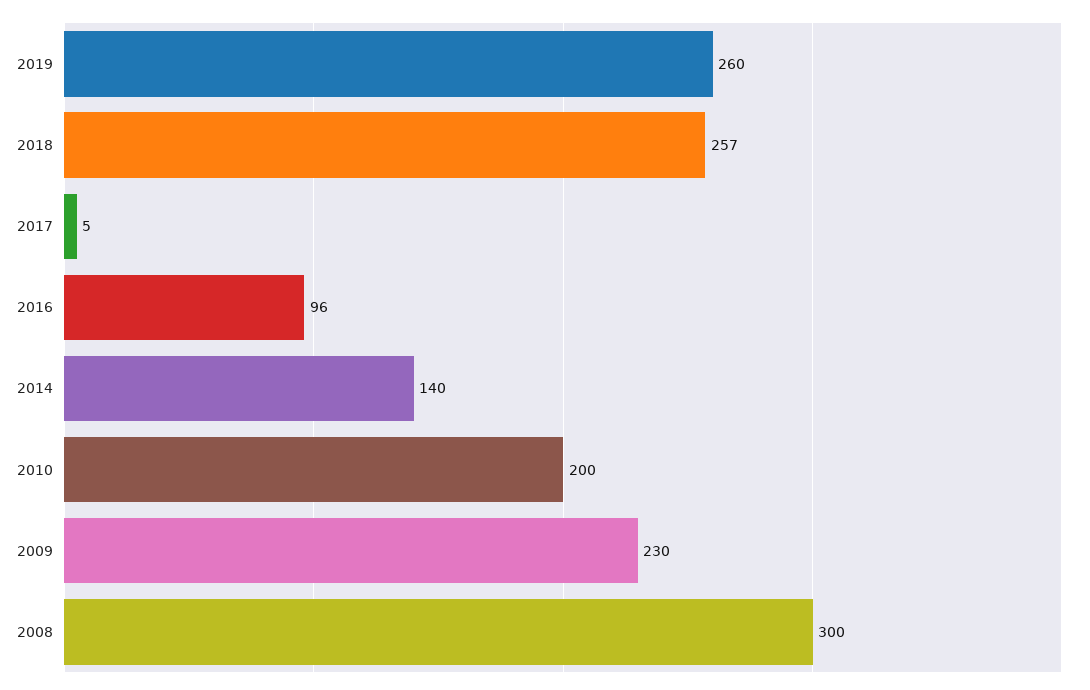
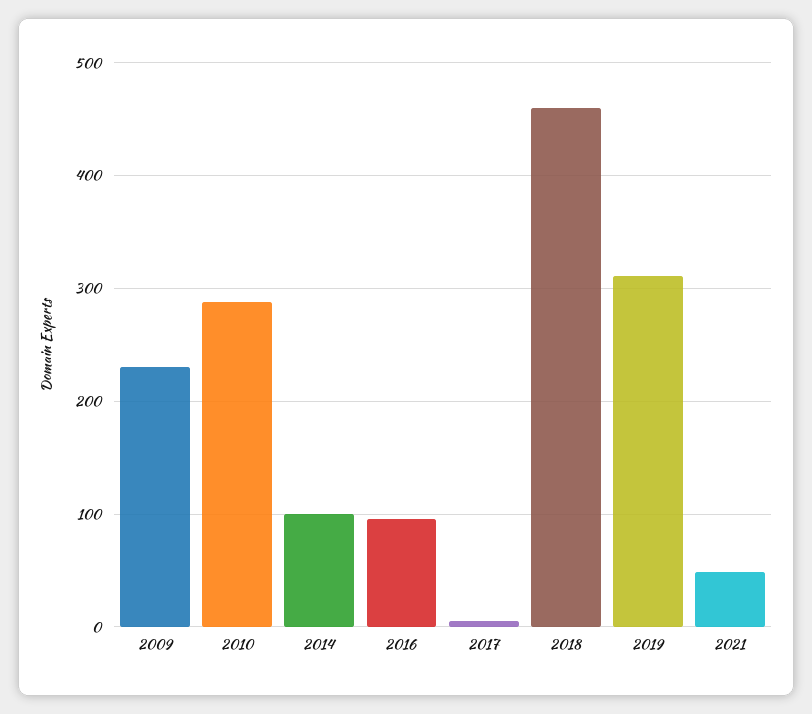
2019: 260 -> 310
2018: 257 -> 460
2014: 140 -> 100
2010: 200 -> 290
2008: 300 -> none
2021: none -> 50

